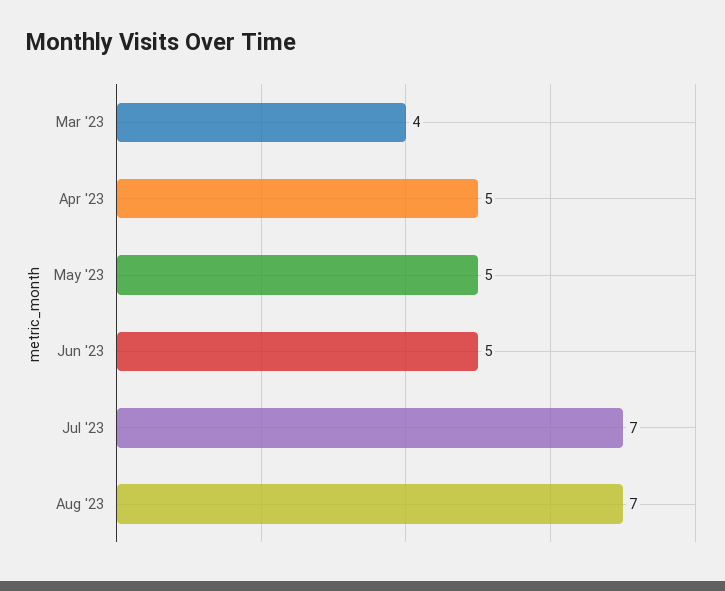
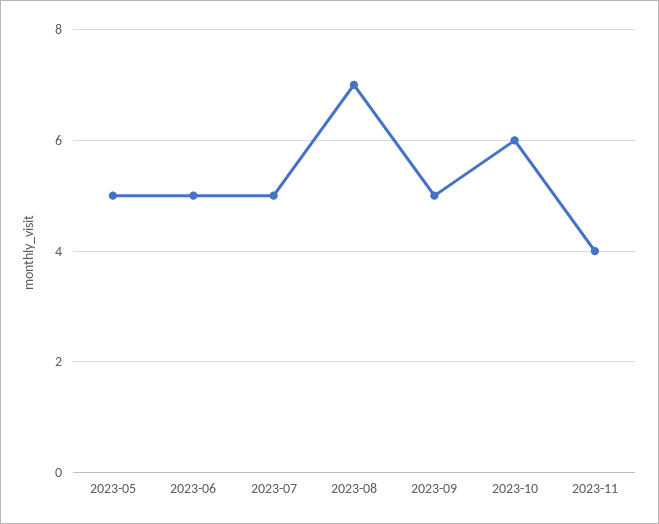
Mar '23: 4 -> none
Apr '23: 5 -> none
Jul '23: 7 -> 5
2023-09: none -> 5
2023-10: none -> 6
2023-11: none -> 4

